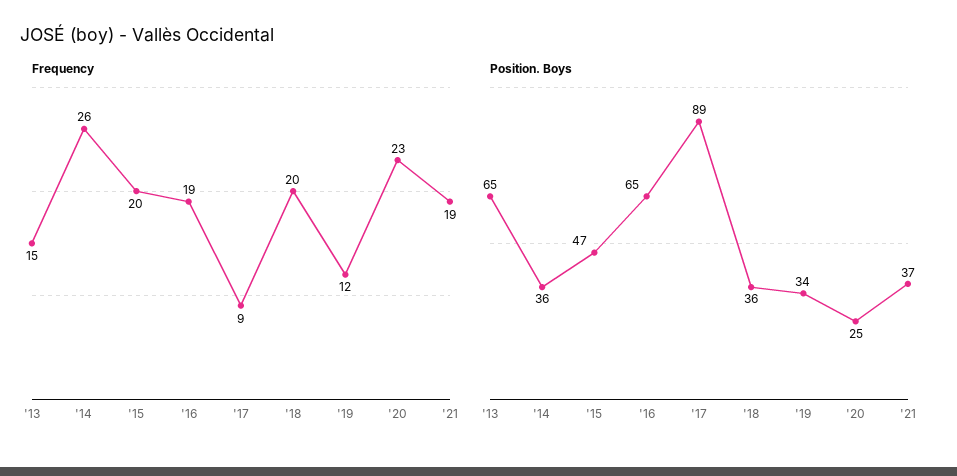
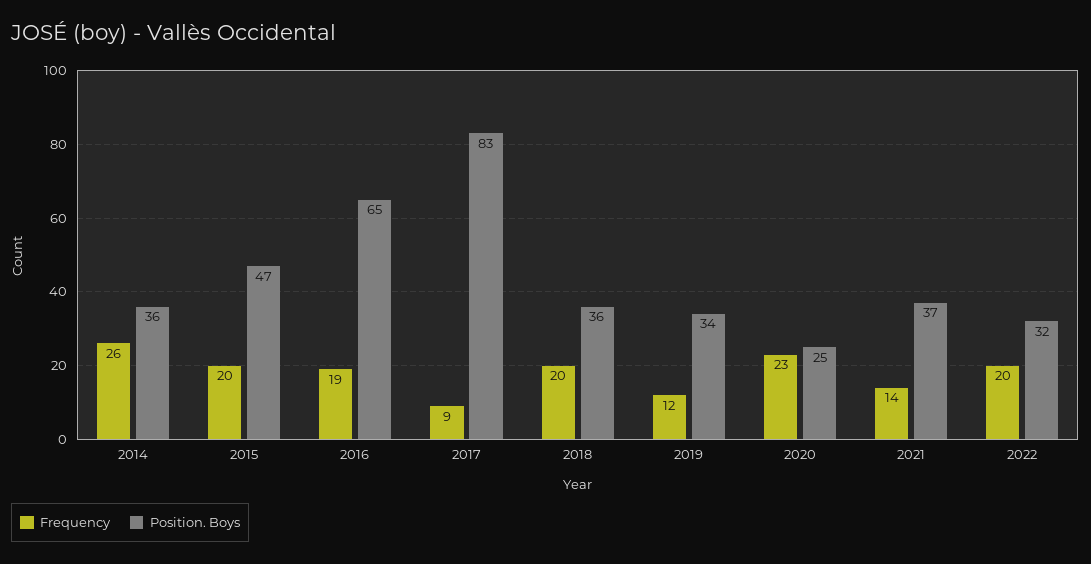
Frequency, '13: 15 -> none
Frequency, '21: 19 -> 14
Position. Boys, '13: 65 -> none
Position. Boys, '17: 89 -> 83
Frequency, 2022: none -> 20
Position. Boys, 2022: none -> 32

